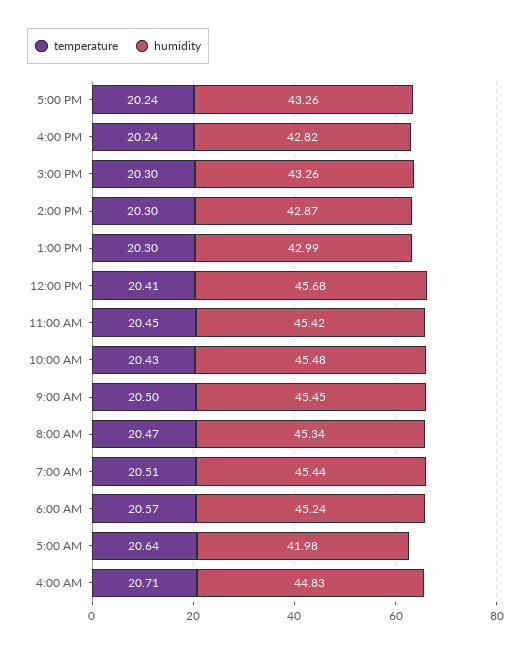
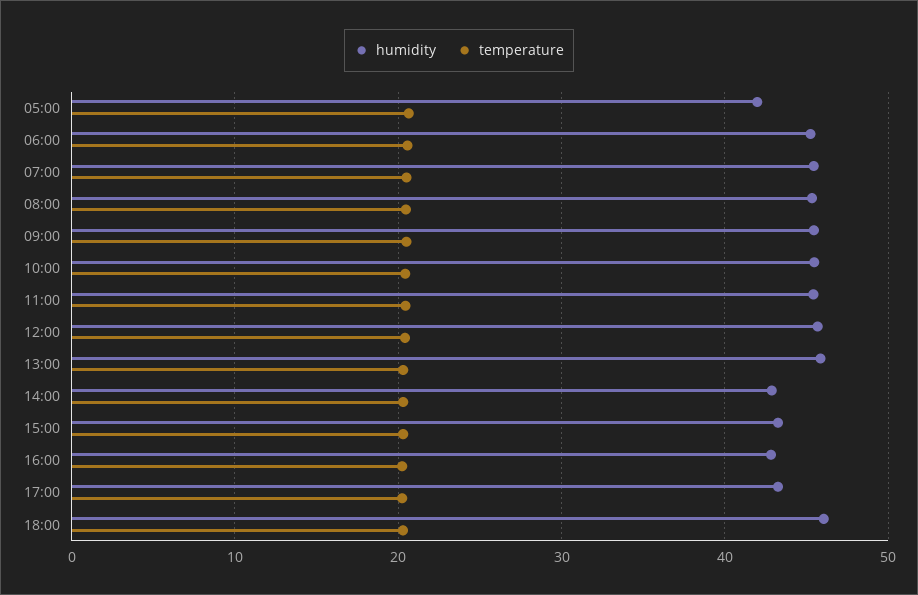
humidity, 1:00 PM: 42.99 -> 46
temperature, 4:00 AM: 20.71 -> none
humidity, 4:00 AM: 44.83 -> none
humidity, 18:00: none -> 46
temperature, 18:00: none -> 20

